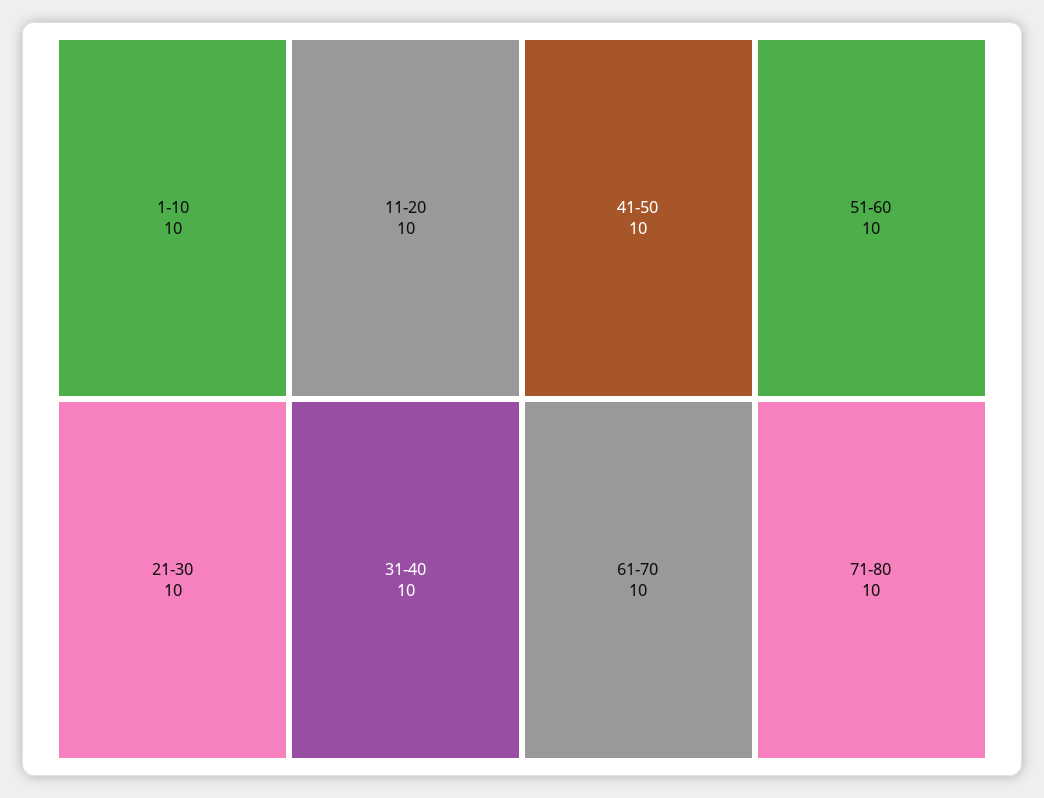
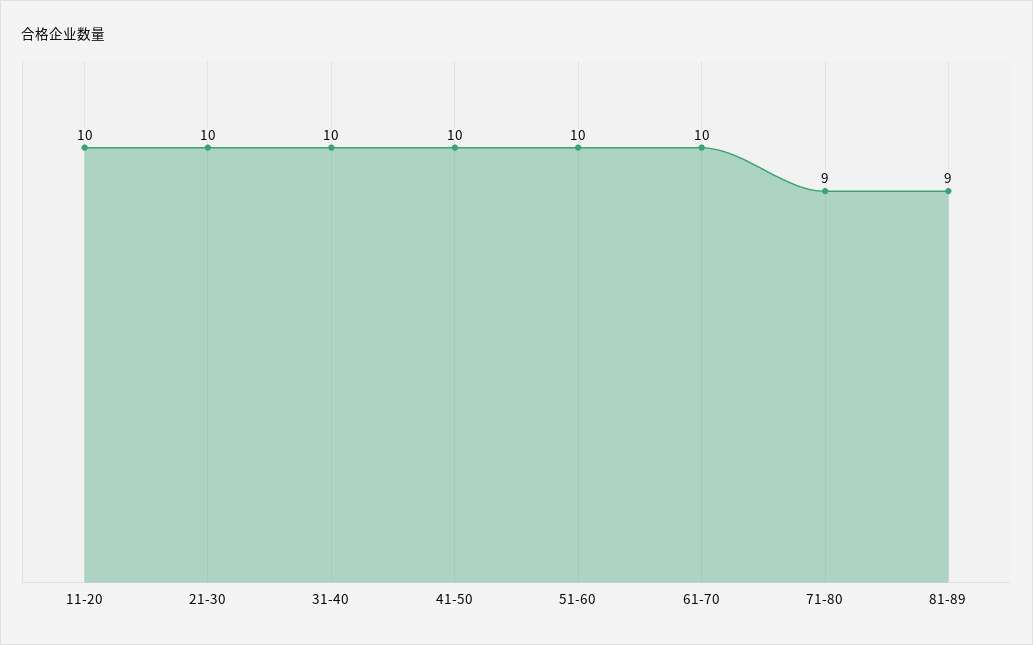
1-10: 10 -> none
71-80: 10 -> 9
81-89: none -> 9

